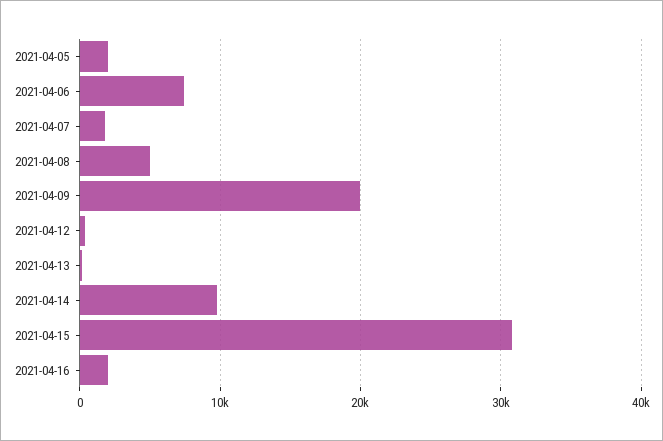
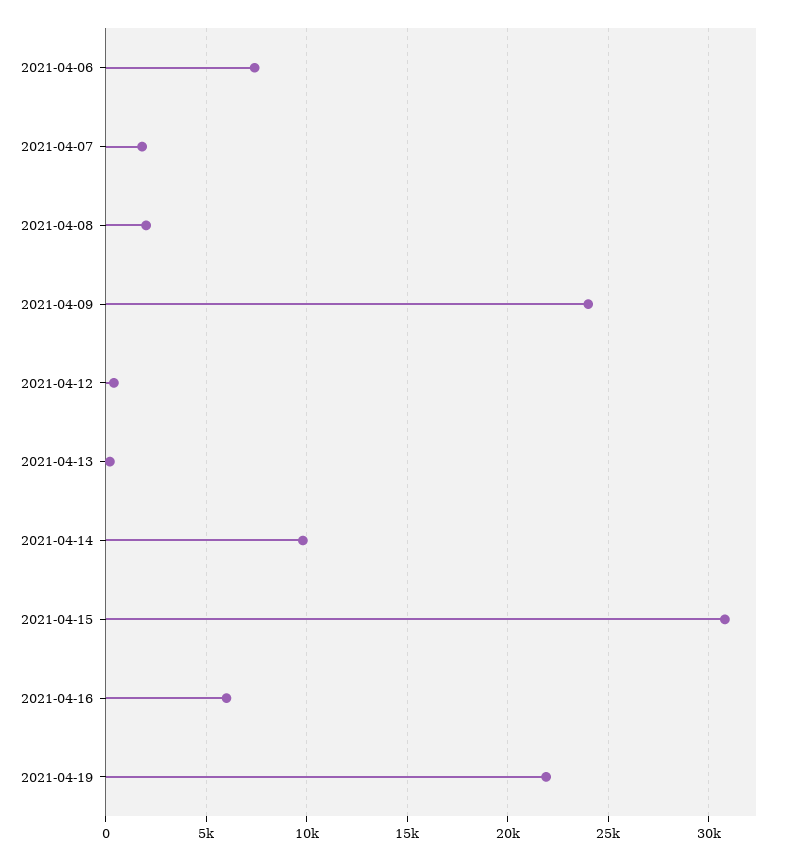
2021-04-05: 2000 -> none
2021-04-08: 5000 -> 2000
2021-04-09: 20000 -> 24000
2021-04-16: 2000 -> 6000
2021-04-19: none -> 22000

